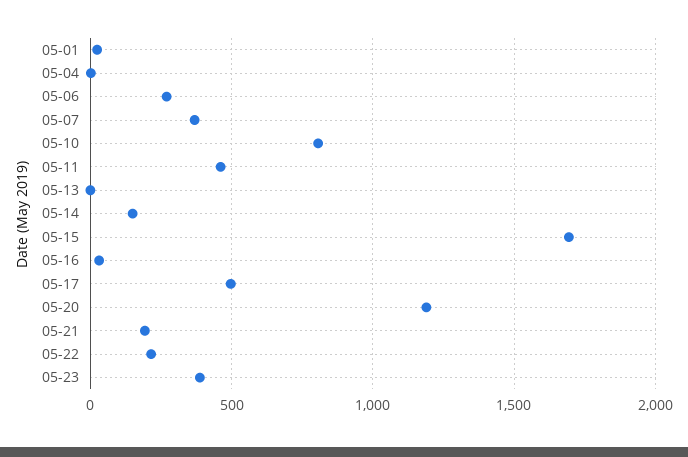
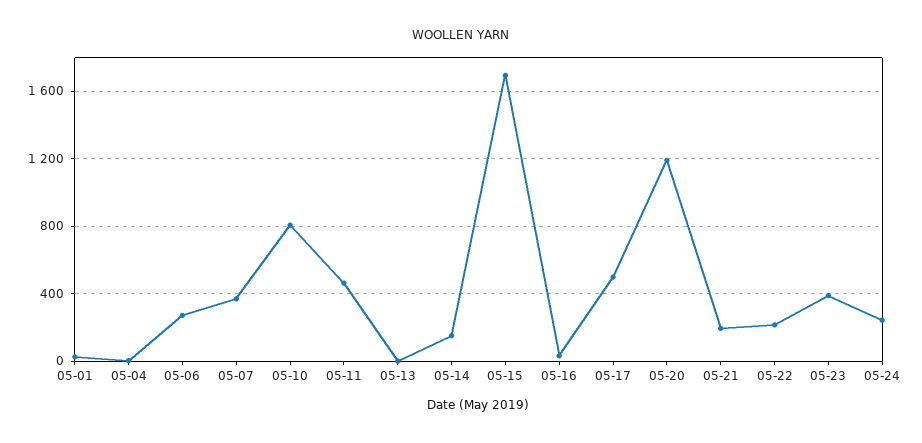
05-24: none -> 250

